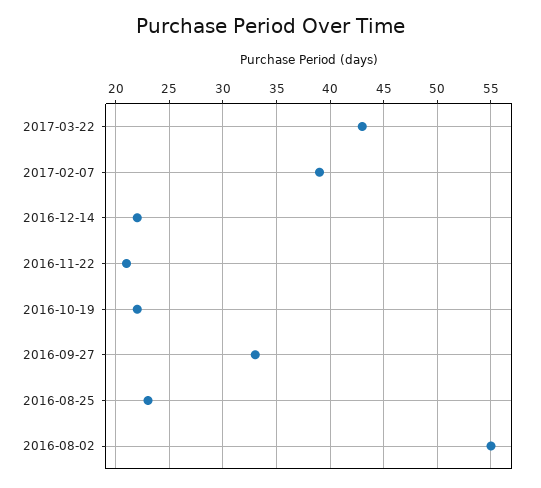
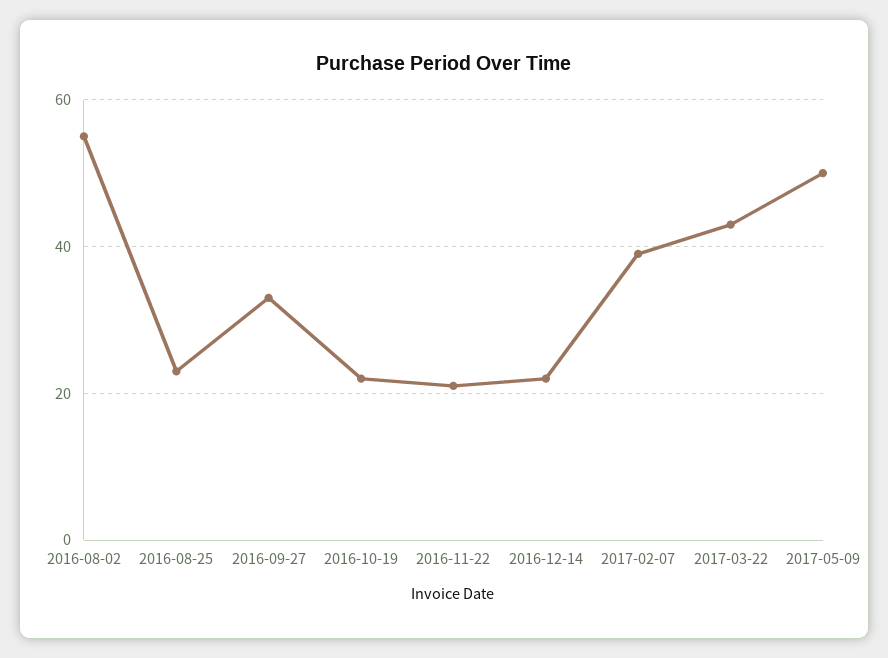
2017-05-09: none -> 50

